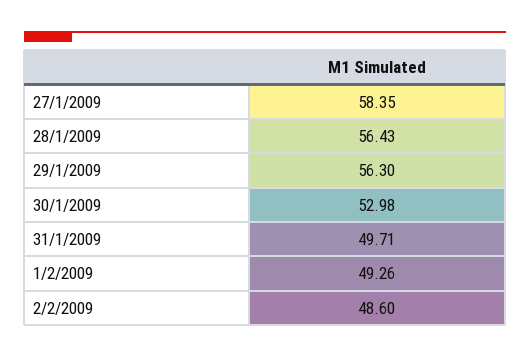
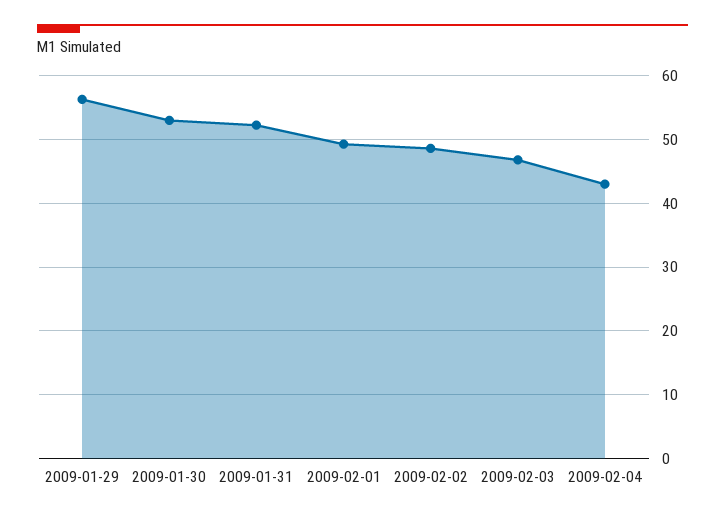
27/1/2009: 58.35 -> none
28/1/2009: 56.43 -> none
31/1/2009: 49.71 -> 52
2009-02-03: none -> 47
2009-02-04: none -> 43

